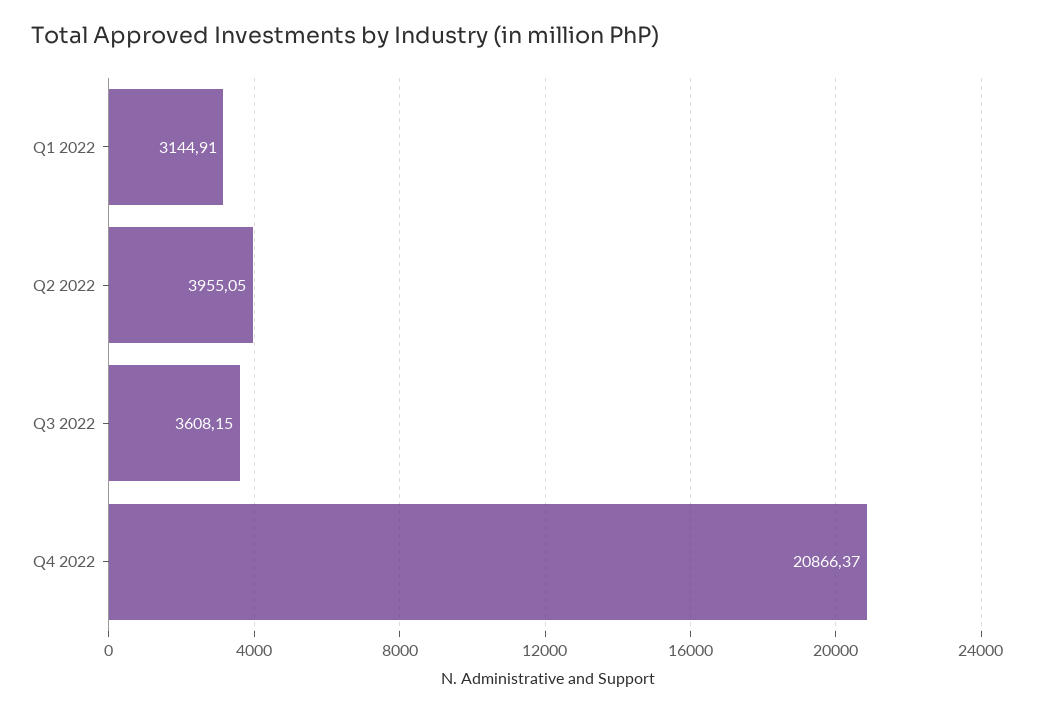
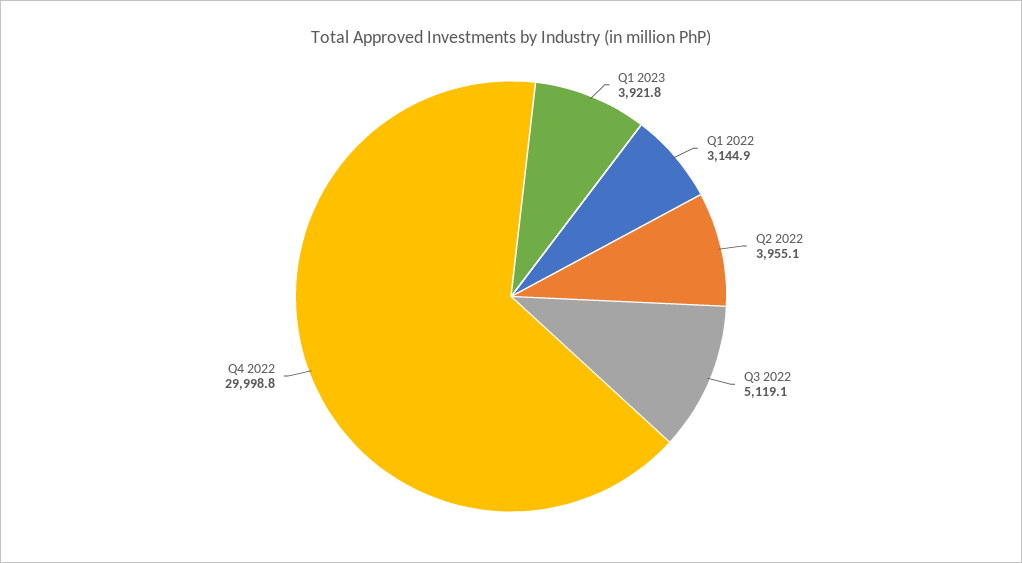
Q3 2022: 3608.15 -> 5119.1
Q4 2022: 20866.37 -> 29998.8
Q1 2023: none -> 3921.8

